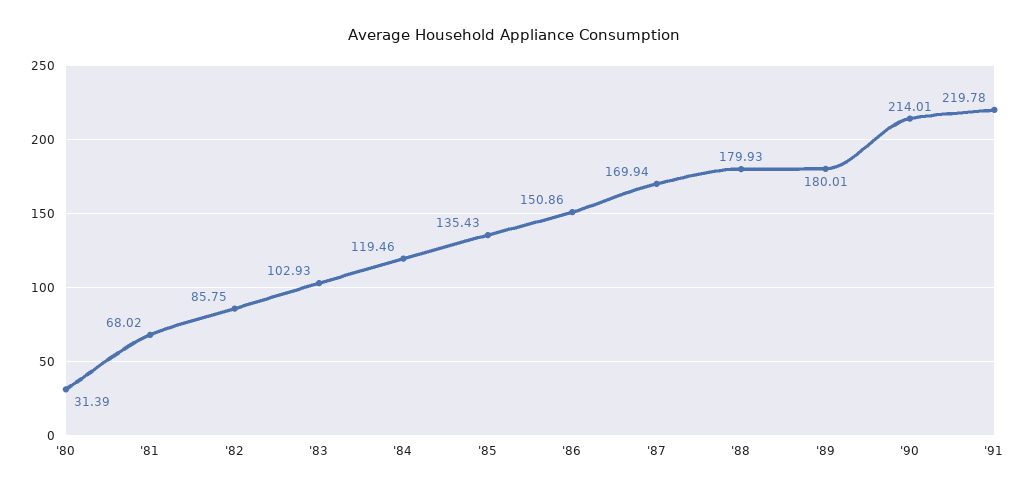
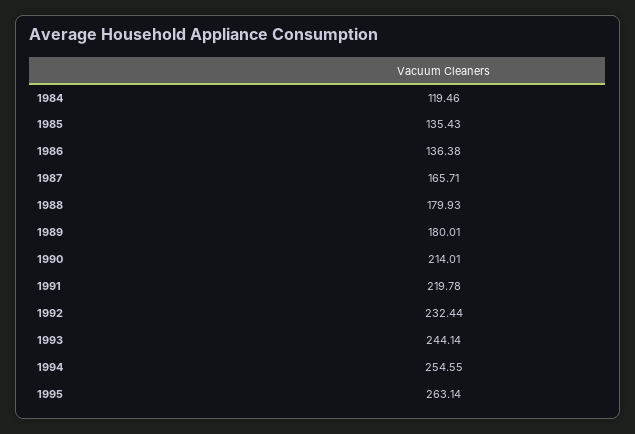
'80: 31.39 -> none
'81: 68.02 -> none
'82: 85.75 -> none
'83: 102.93 -> none
'86: 150.86 -> 136.38
'87: 169.94 -> 165.71
1992: none -> 232.44
1993: none -> 244.14
1994: none -> 254.55
1995: none -> 263.14

